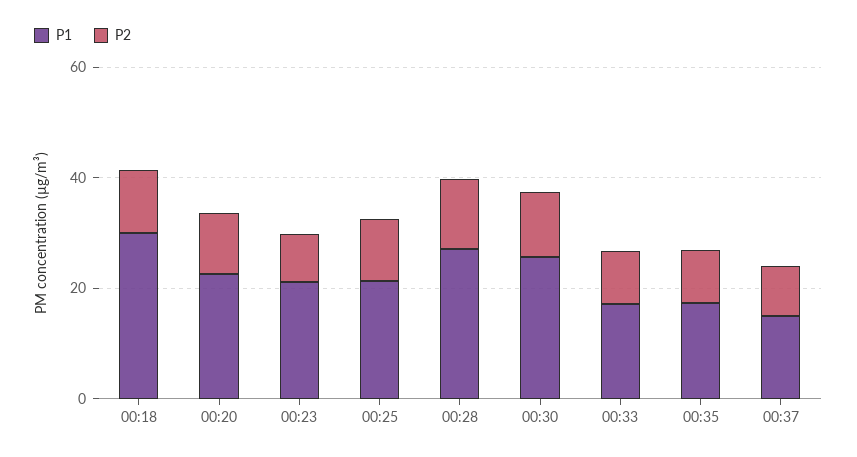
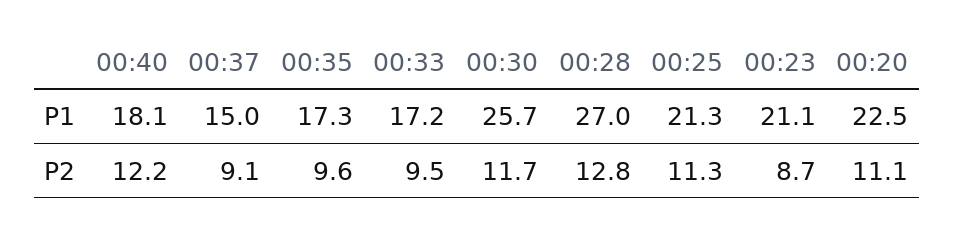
P1, 00:18: 30 -> none
P2, 00:18: 10 -> none
P1, 00:40: none -> 18.1
P2, 00:40: none -> 12.2

